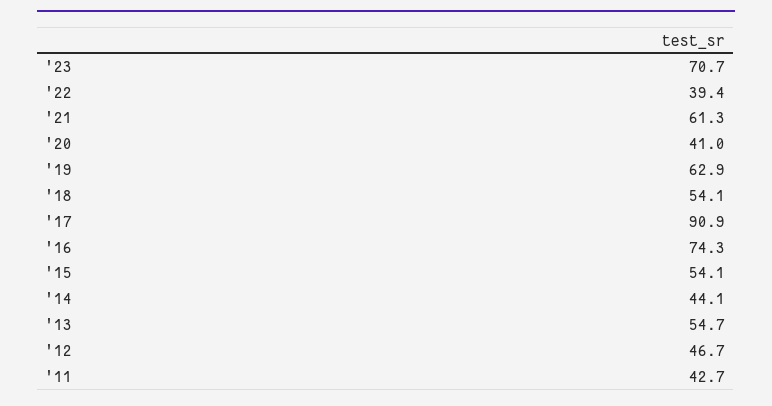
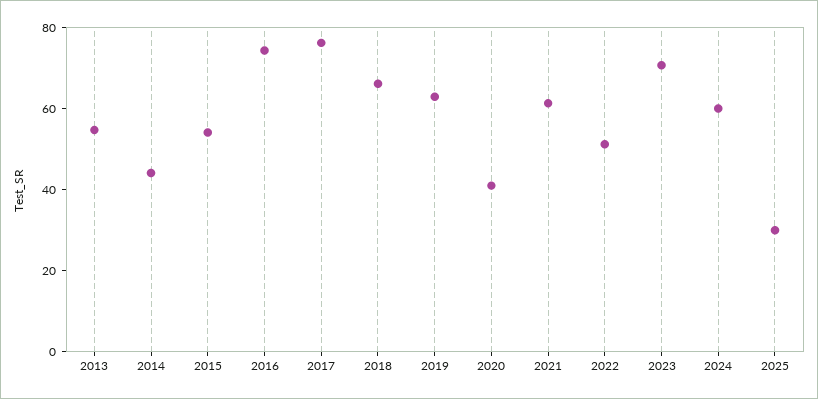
'22: 39.4 -> 50
'18: 54.1 -> 65
'17: 90.9 -> 75
'12: 46.7 -> none
'11: 42.7 -> none
2024: none -> 60
2025: none -> 30

